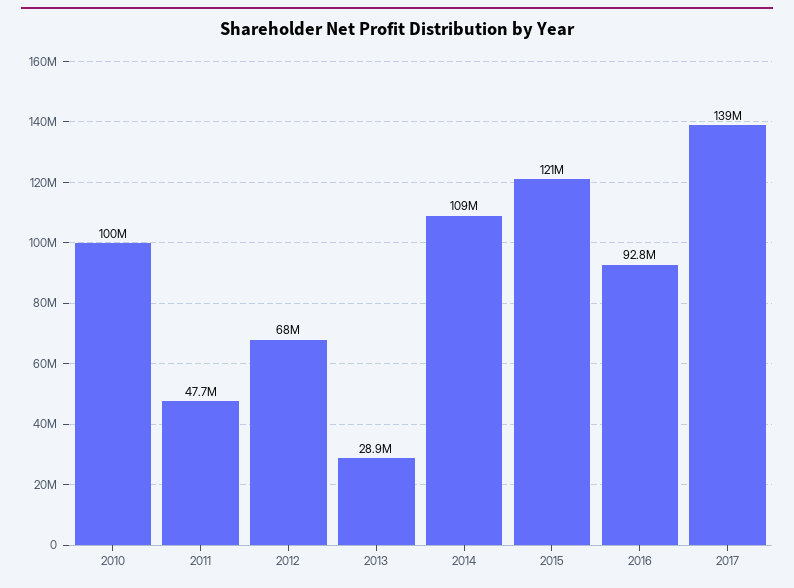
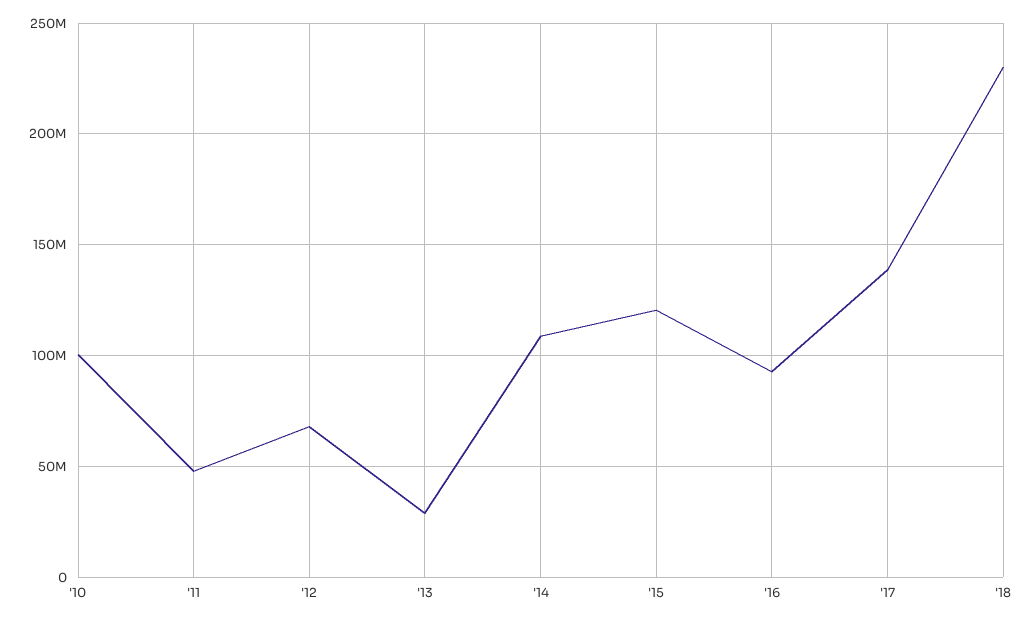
'18: none -> 230000000

